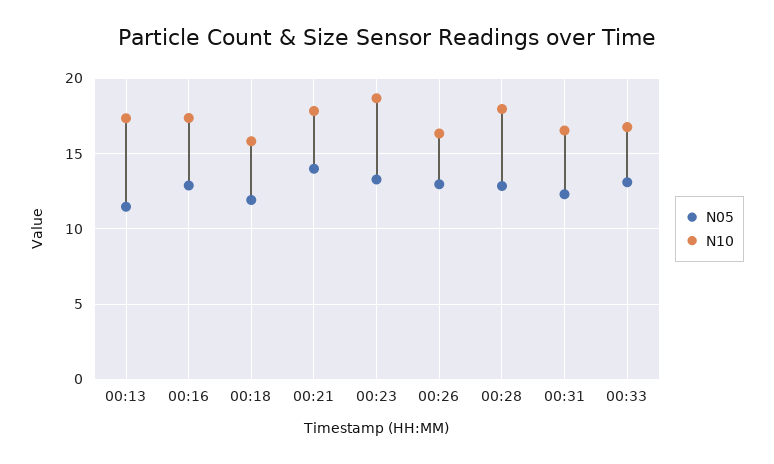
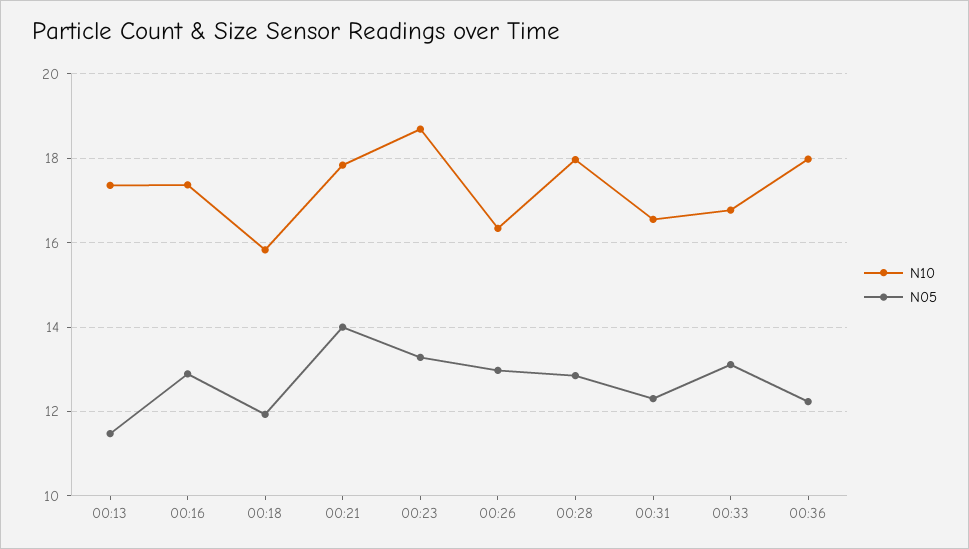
N10, 00:36: none -> 18
N05, 00:36: none -> 12.2

